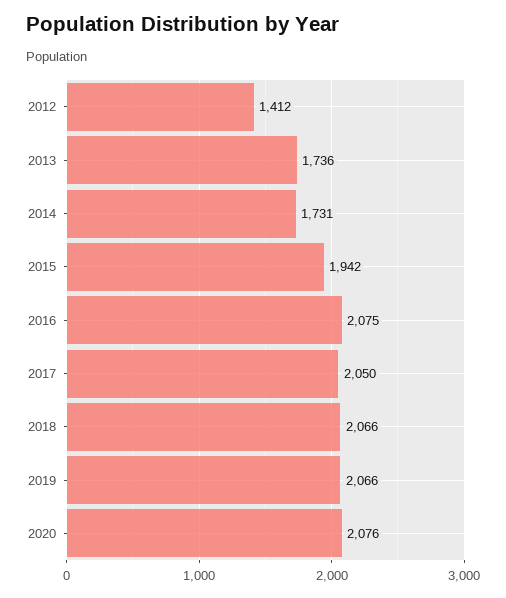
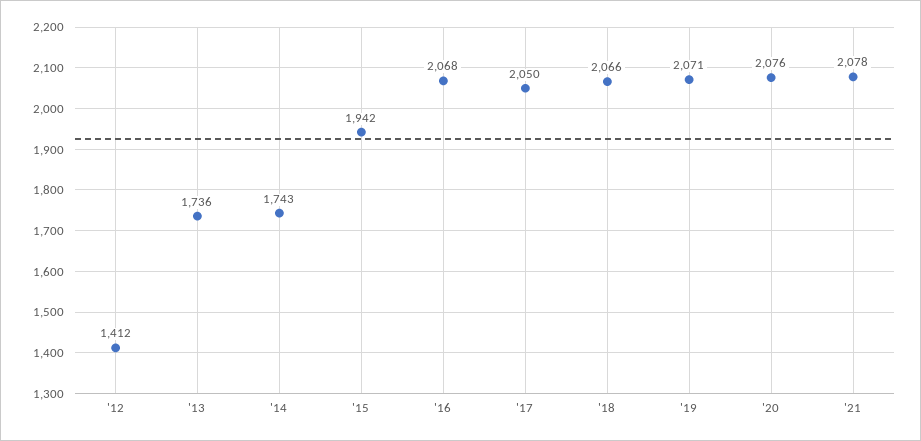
2014: 1731 -> 1743
2016: 2075 -> 2068
2019: 2066 -> 2071
'21: none -> 2078

